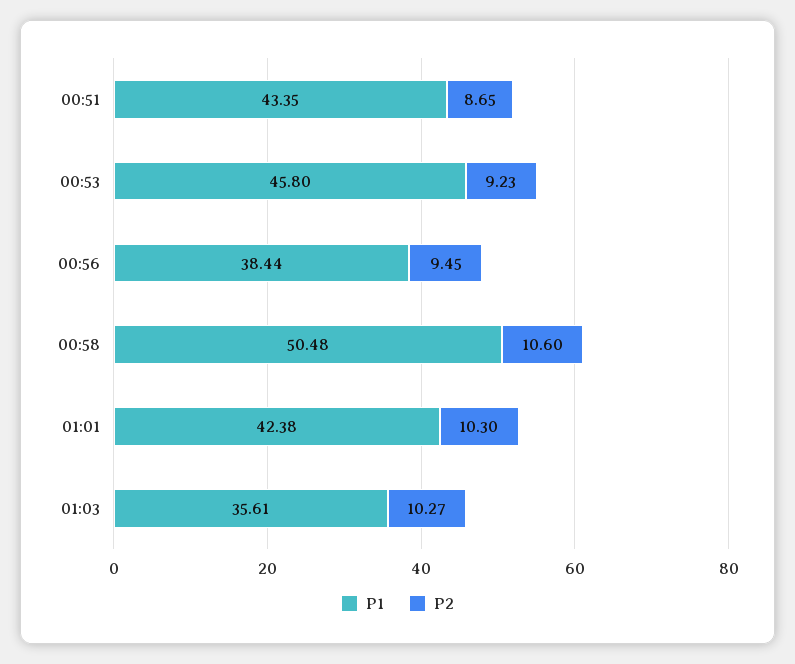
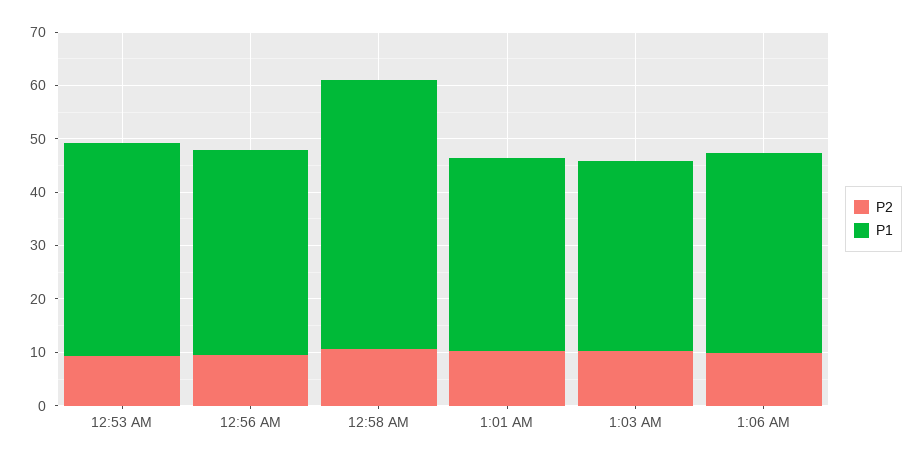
P1, 00:51: 43.35 -> none
P2, 00:51: 8.65 -> none
P1, 00:53: 45.8 -> 40
P1, 01:01: 42.38 -> 36
P2, 1:06 AM: none -> 10
P1, 1:06 AM: none -> 38

